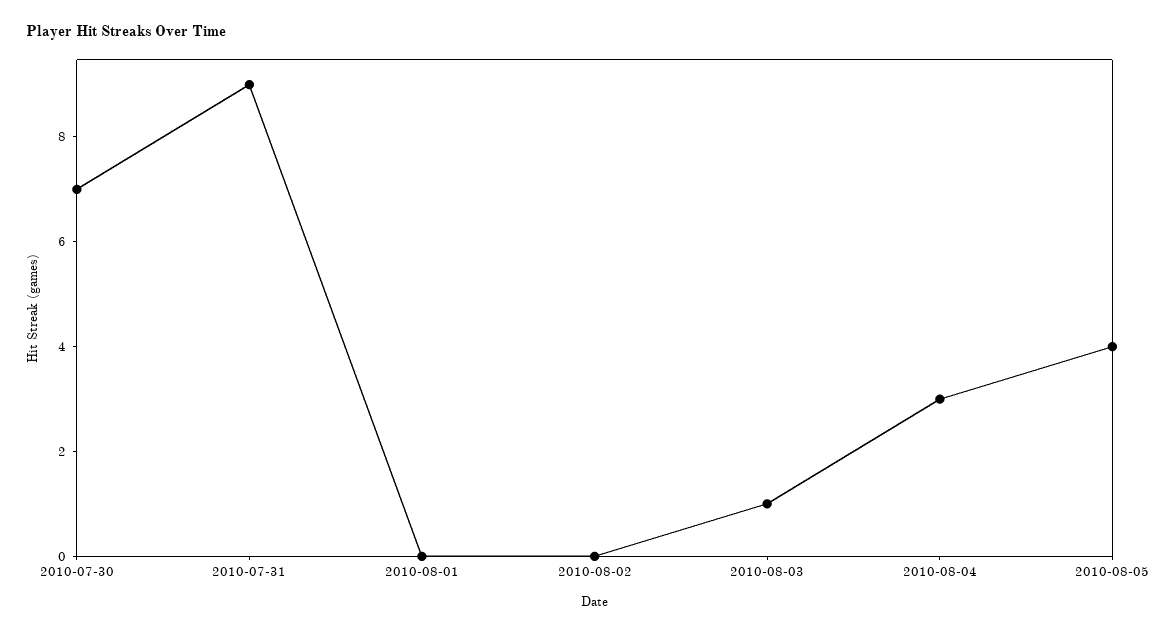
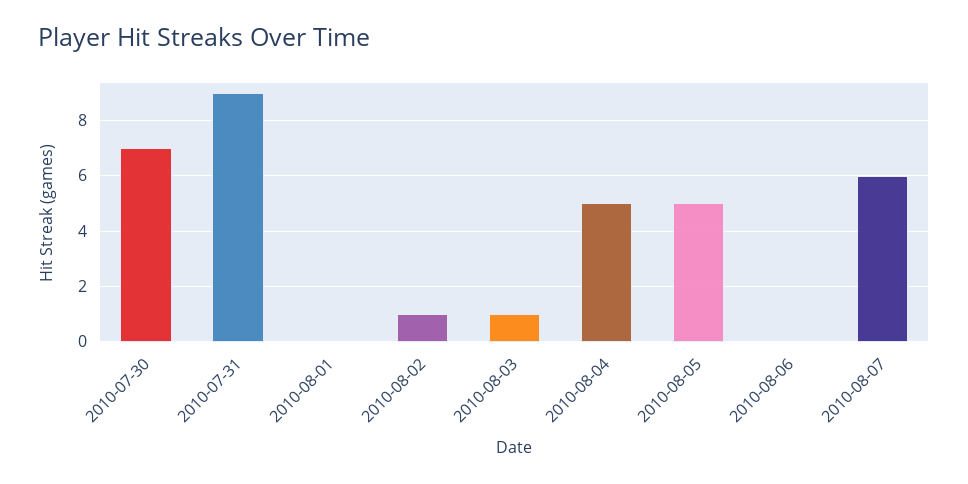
2010-08-02: 0 -> 1
2010-08-04: 3 -> 5
2010-08-05: 4 -> 5
2010-08-06: none -> 0
2010-08-07: none -> 6

